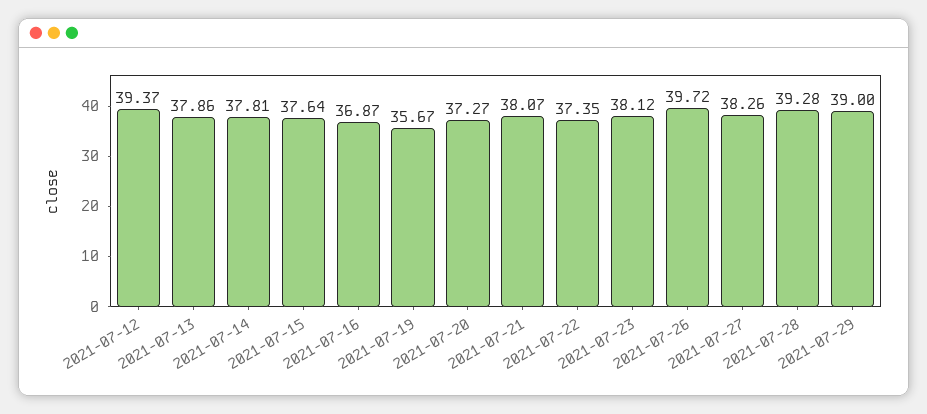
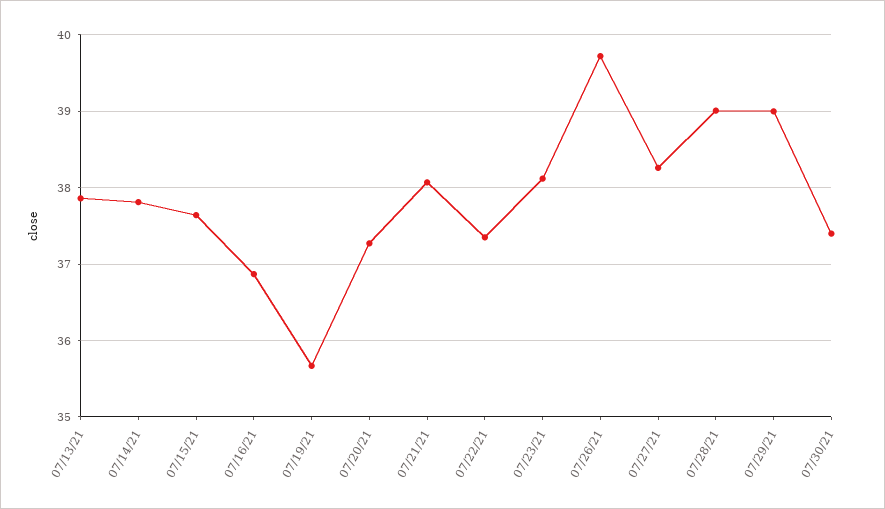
2021-07-12: 39.37 -> none
2021-07-28: 39.28 -> 39
07/30/21: none -> 37.4

